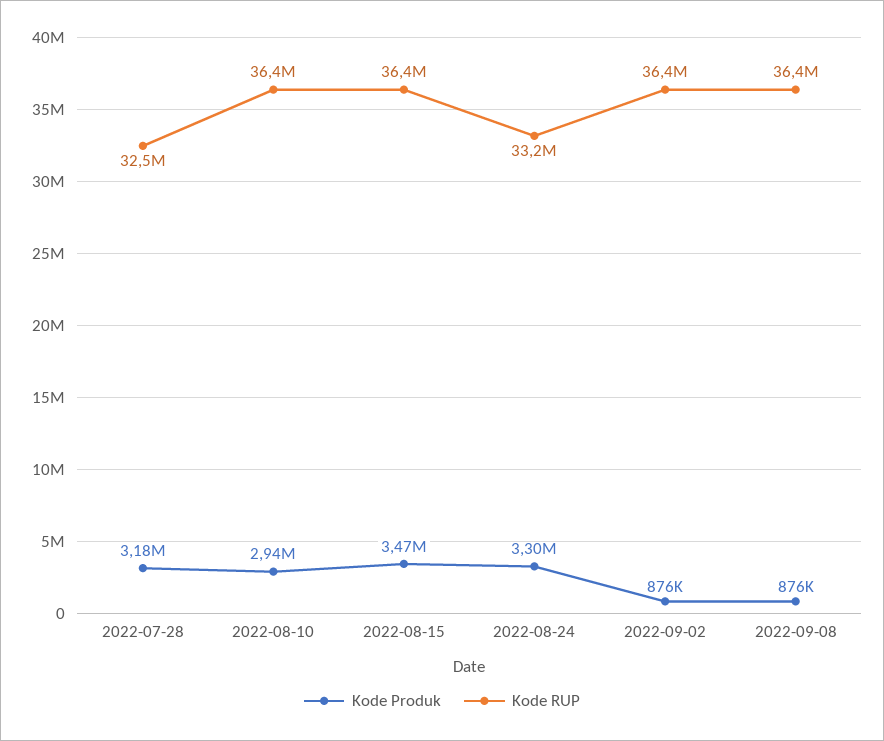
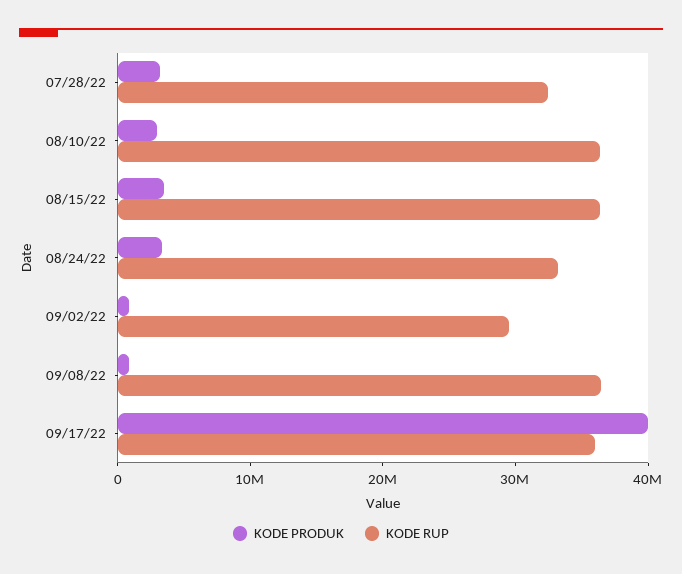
Kode RUP, 2022-09-02: 36400000 -> 30000000
Kode Produk, 09/17/22: none -> 40000000
Kode RUP, 09/17/22: none -> 36000000

